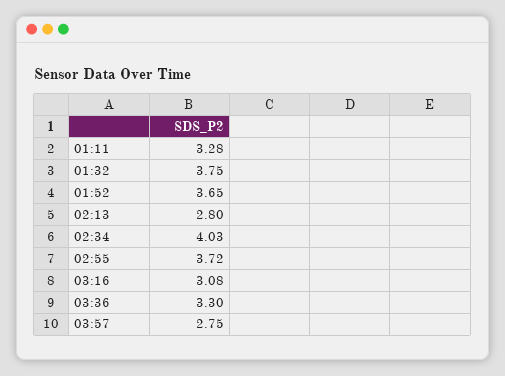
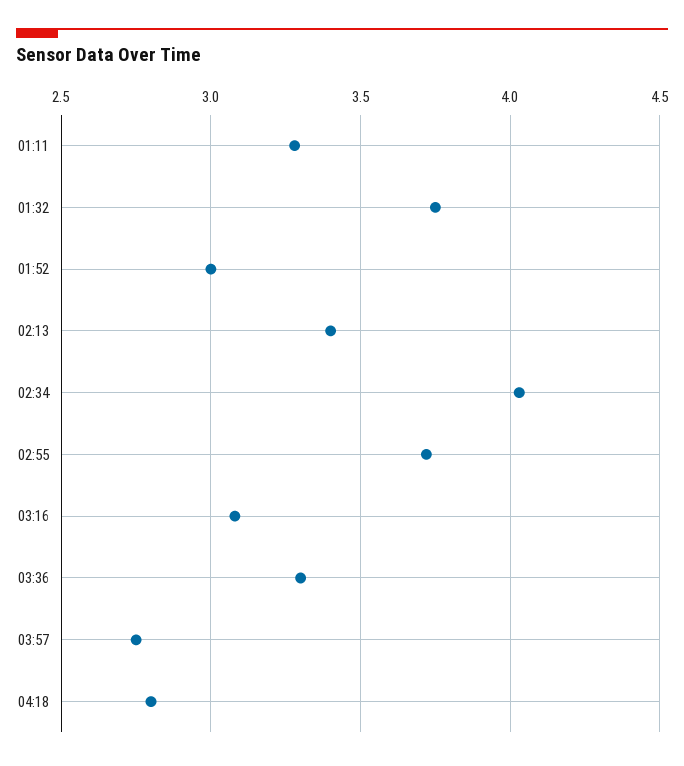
01:52: 3.65 -> 3
02:13: 2.8 -> 3.4
04:18: none -> 2.8

